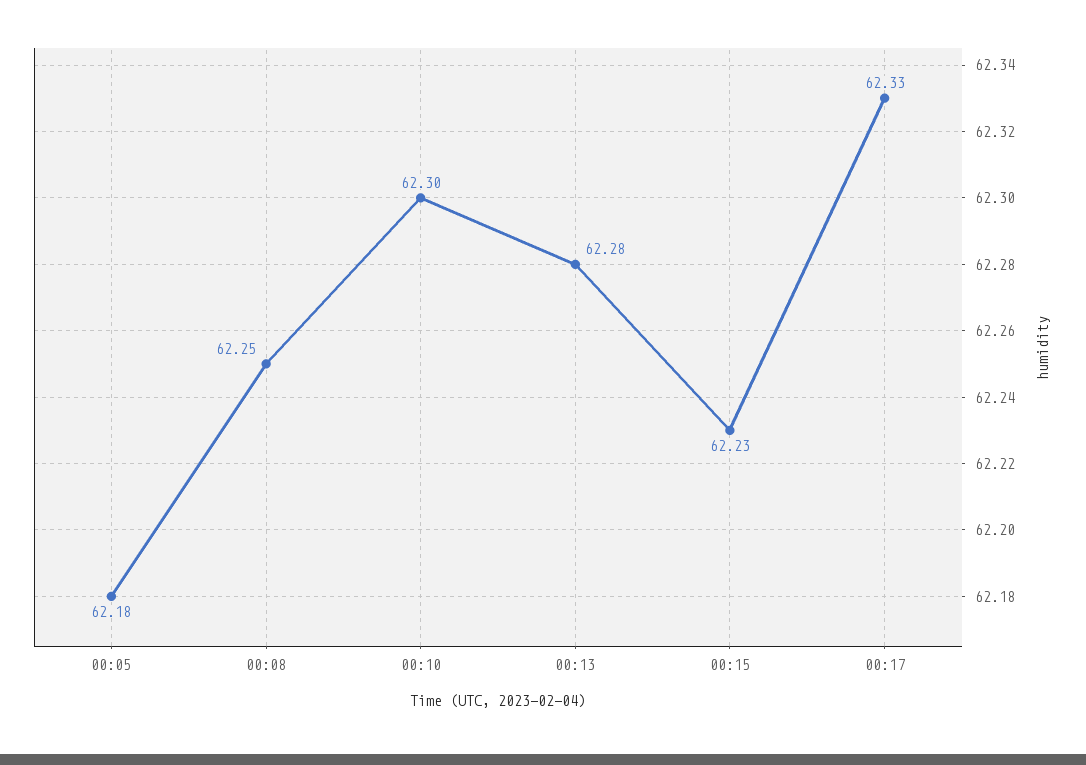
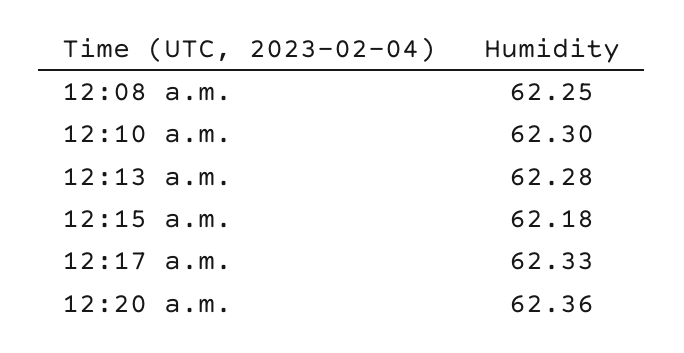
00:05: 62.18 -> none
00:15: 62.23 -> 62.18
12:20 a.m.: none -> 62.36

